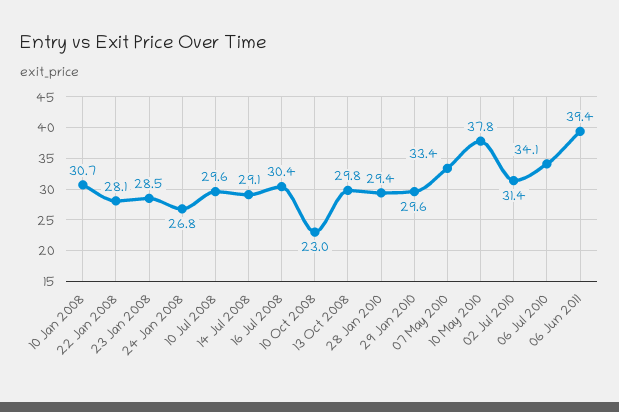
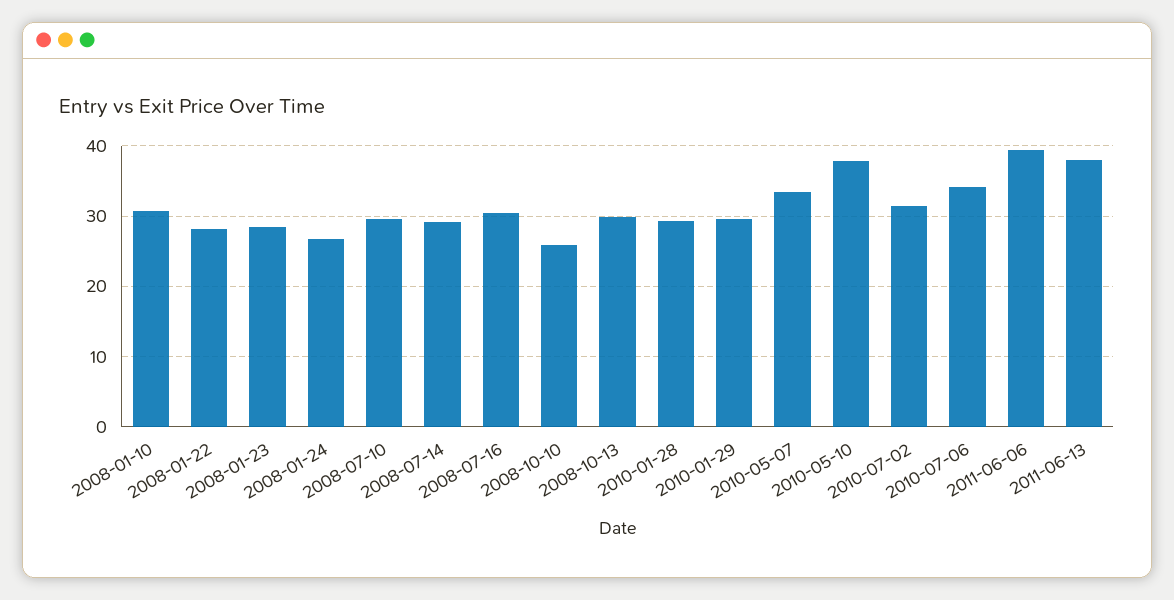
10 Oct 2008: 23 -> 26
2011-06-13: none -> 38

